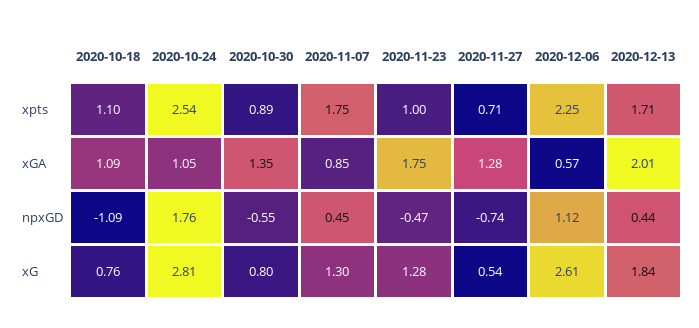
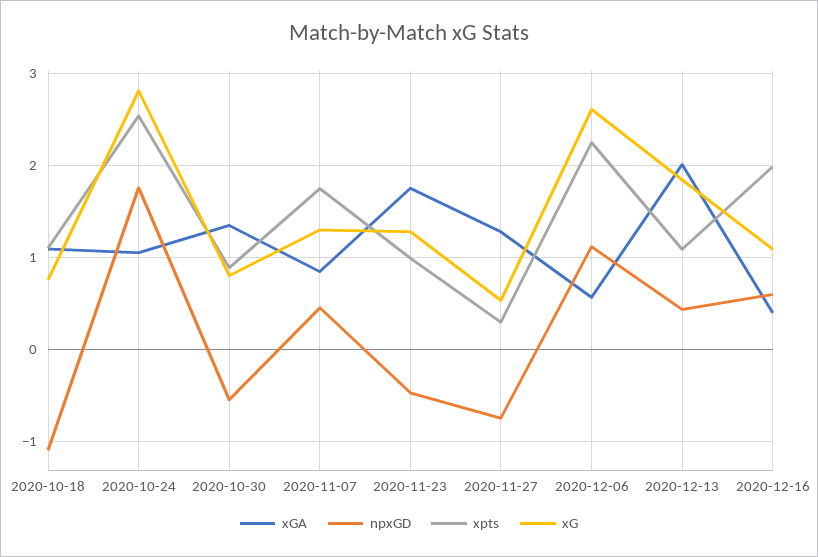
xpts, 2020-11-27: 0.71 -> 0.3
xpts, 2020-12-13: 1.71 -> 1.1
xGA, 2020-12-16: none -> 0.4
npxGD, 2020-12-16: none -> 0.6
xpts, 2020-12-16: none -> 2
xG, 2020-12-16: none -> 1.1

